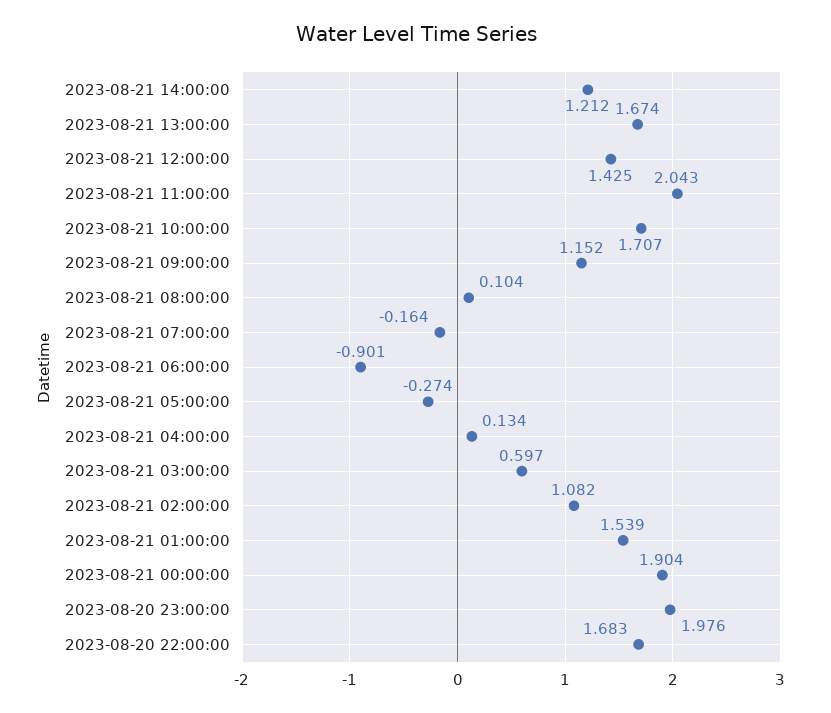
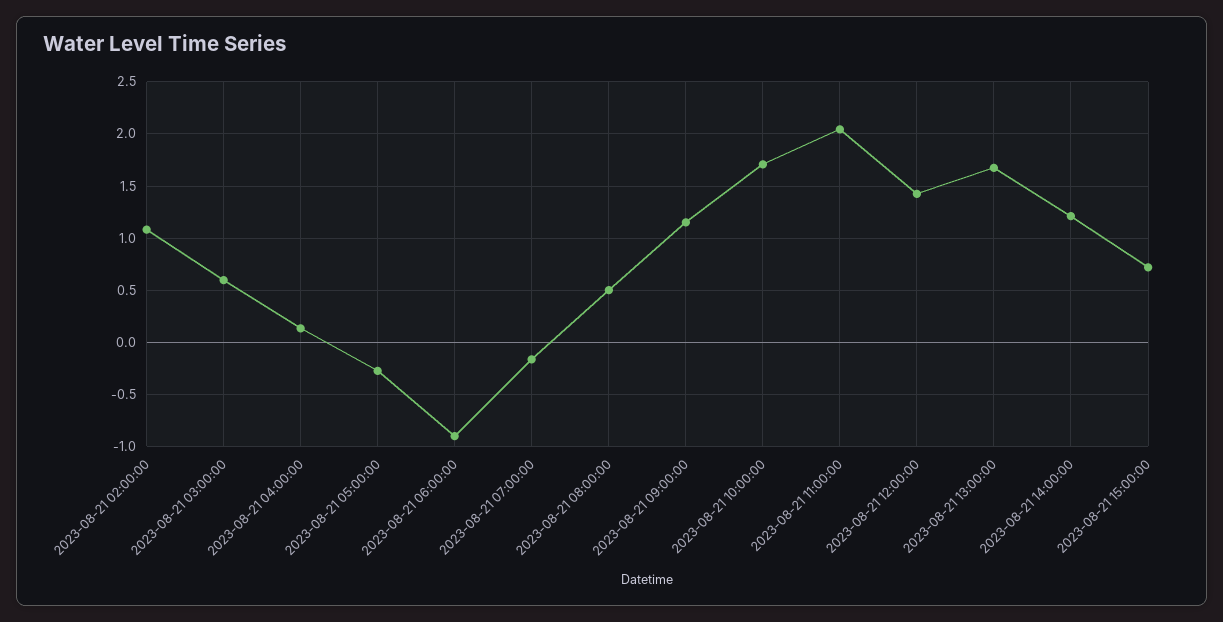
2023-08-21 08:00:00: 0.104 -> 0.5
2023-08-21 01:00:00: 1.539 -> none
2023-08-21 00:00:00: 1.904 -> none
2023-08-20 23:00:00: 1.976 -> none
2023-08-20 22:00:00: 1.683 -> none
2023-08-21 15:00:00: none -> 0.7

